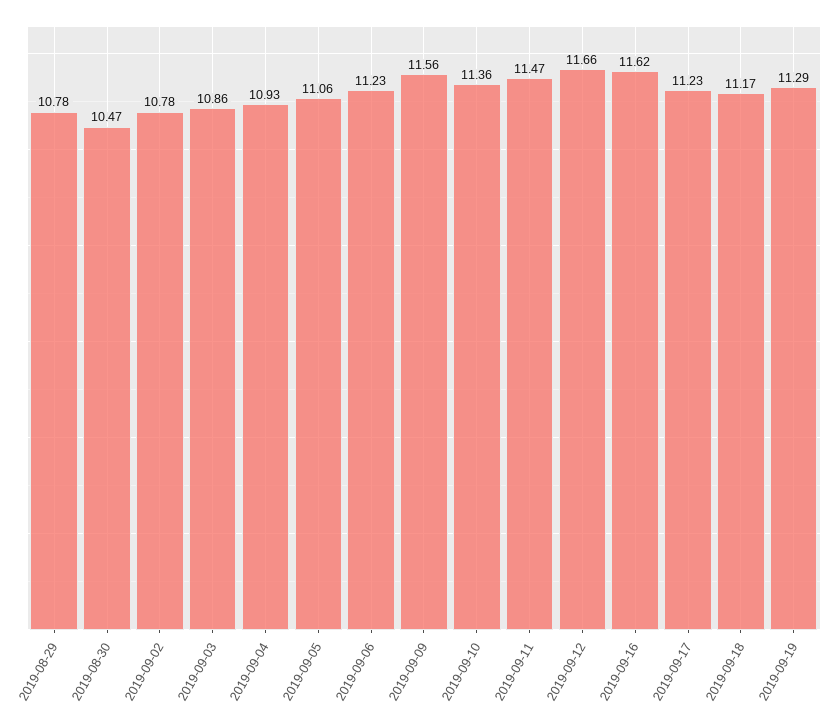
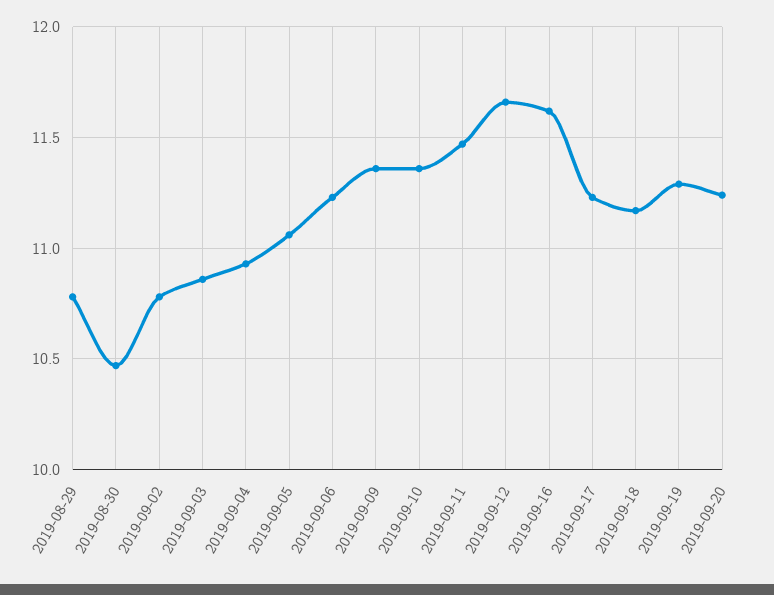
2019-09-09: 11.56 -> 11.35
2019-09-20: none -> 11.25

